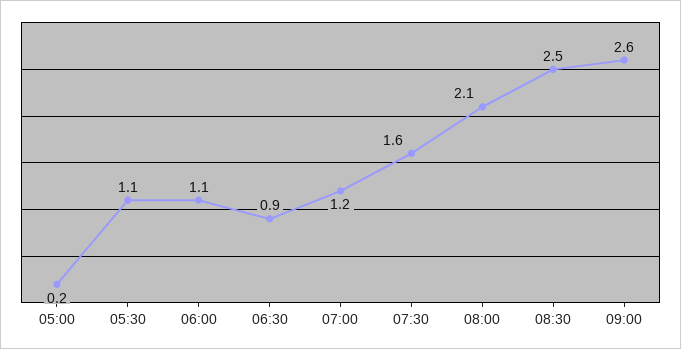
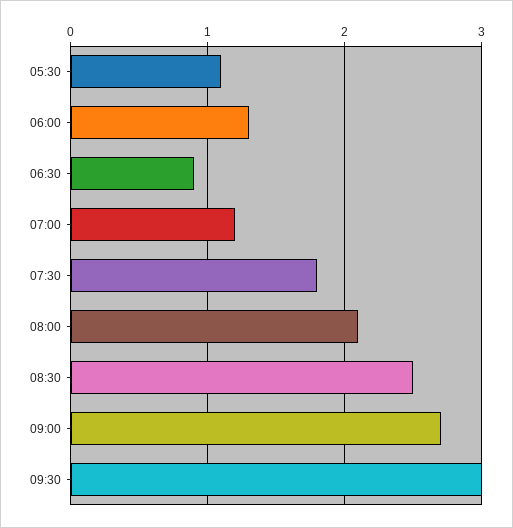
05:00: 0.2 -> none
06:00: 1.1 -> 1.3
07:30: 1.6 -> 1.8
09:00: 2.6 -> 2.7
09:30: none -> 3

